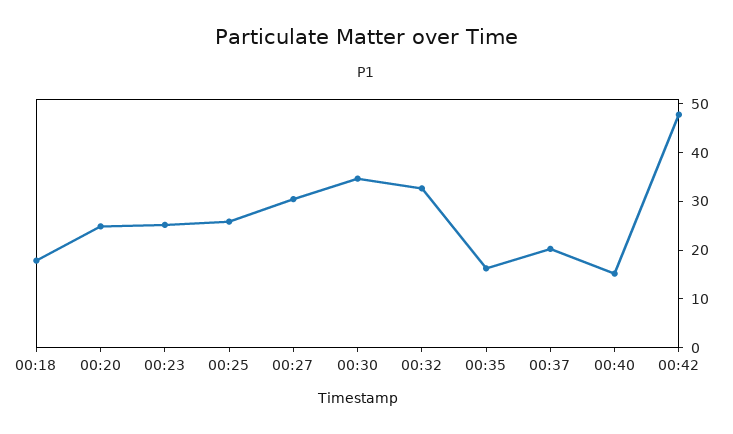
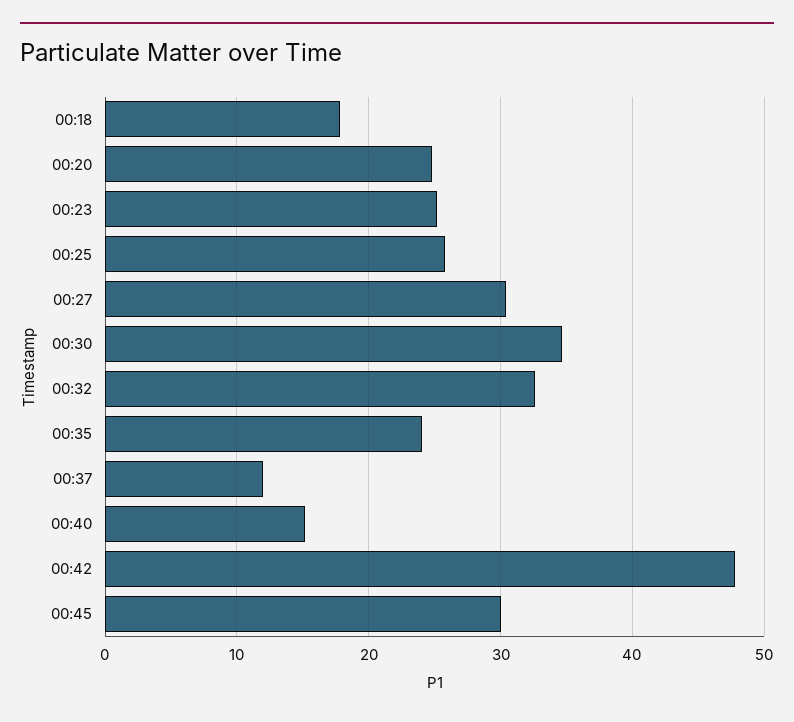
00:35: 16 -> 24
00:37: 20 -> 12
00:45: none -> 30

